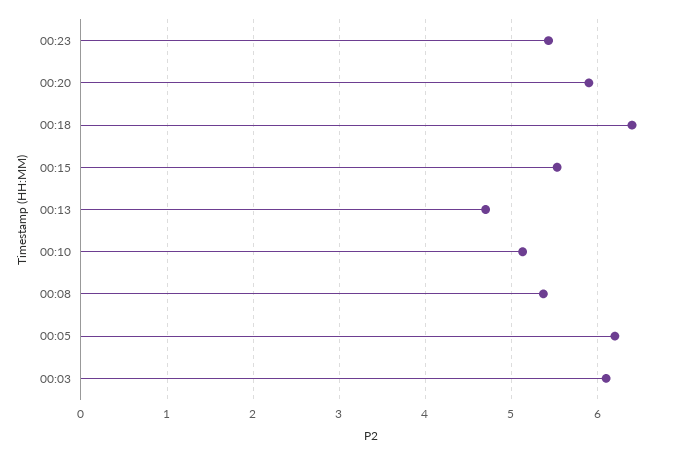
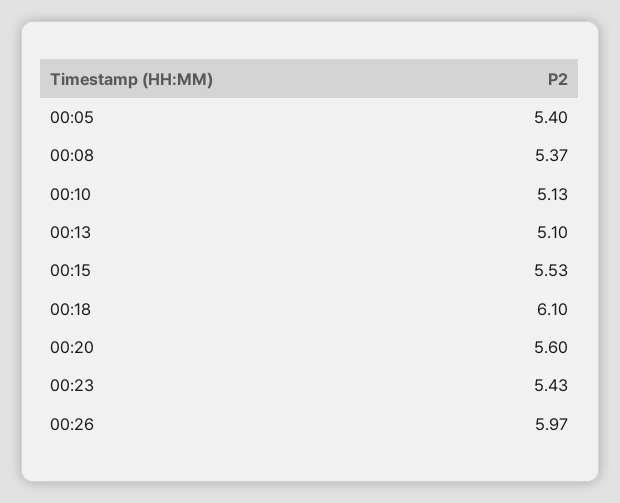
00:20: 5.9 -> 5.6
00:18: 6.4 -> 6.1
00:13: 4.7 -> 5.1
00:05: 6.2 -> 5.4
00:03: 6.1 -> none
00:26: none -> 5.97

